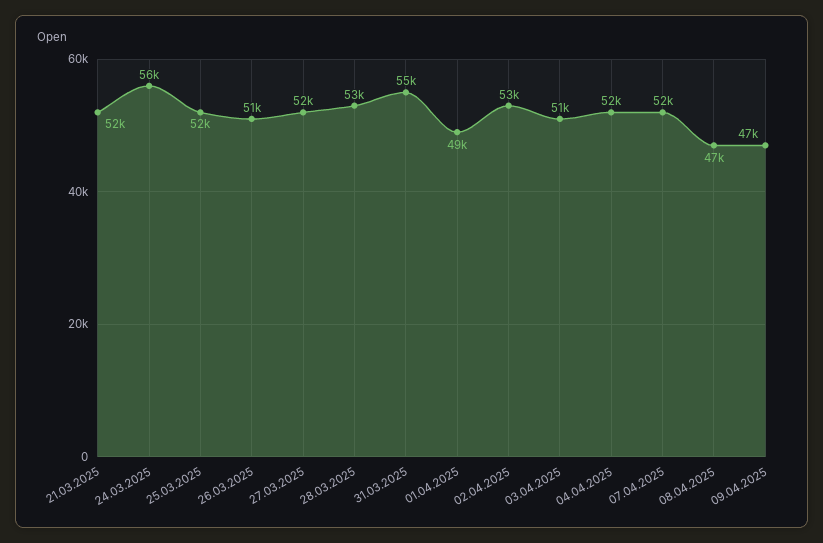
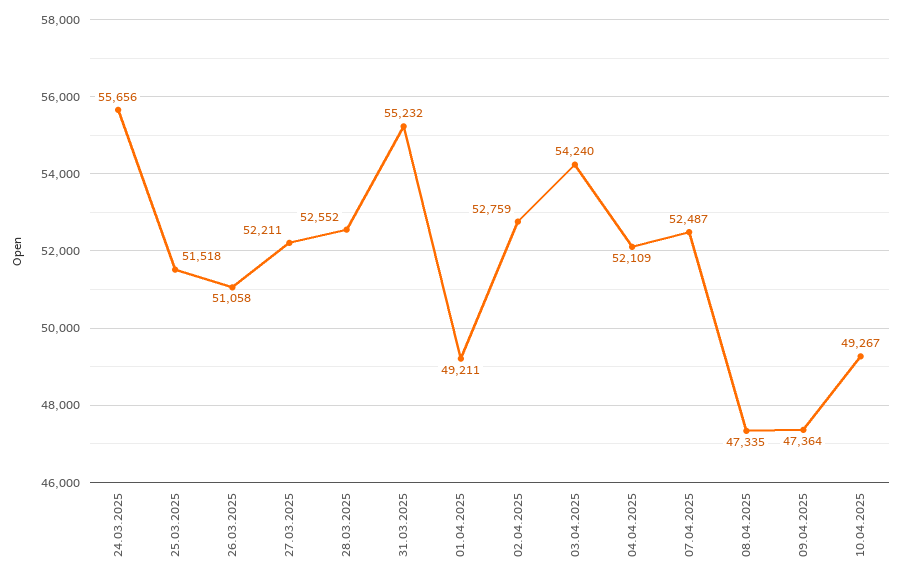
21.03.2025: 52000 -> none
03.04.2025: 51000 -> 54240
10.04.2025: none -> 49267

